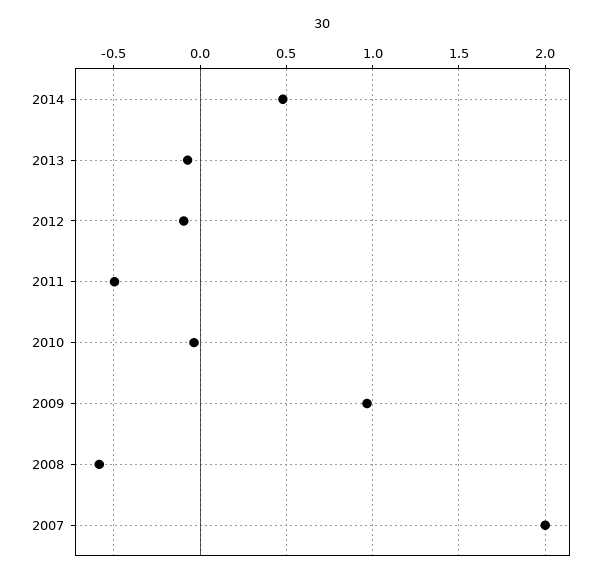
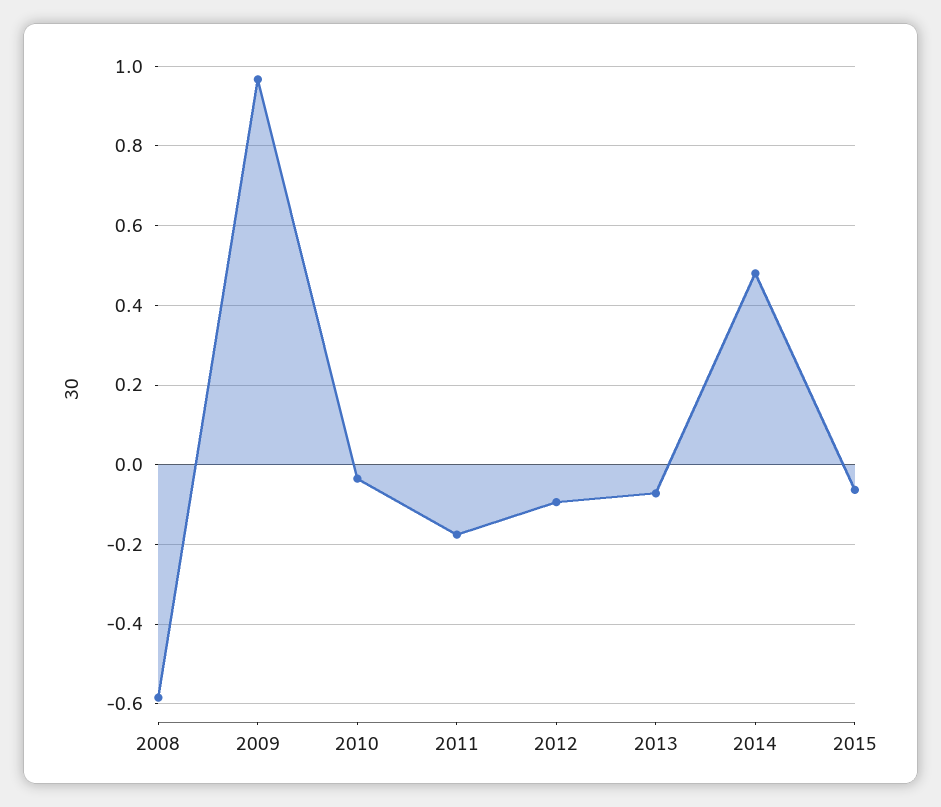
2011: -0.5 -> -0.18
2007: 2 -> none
2015: none -> -0.06

